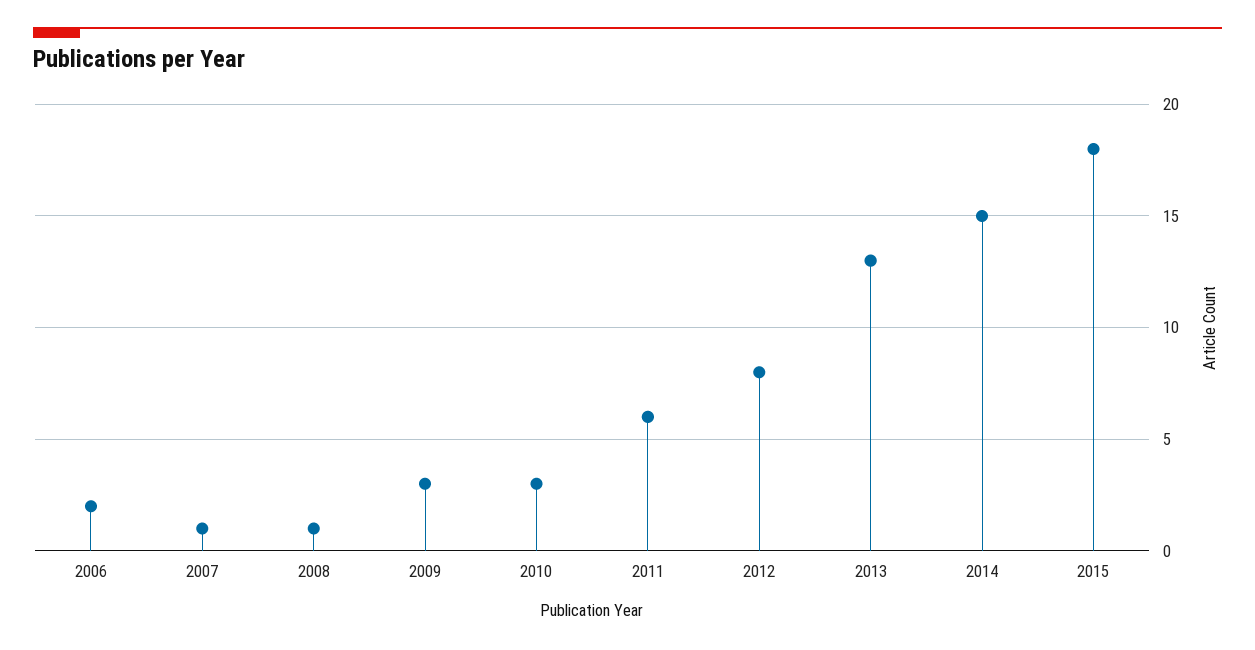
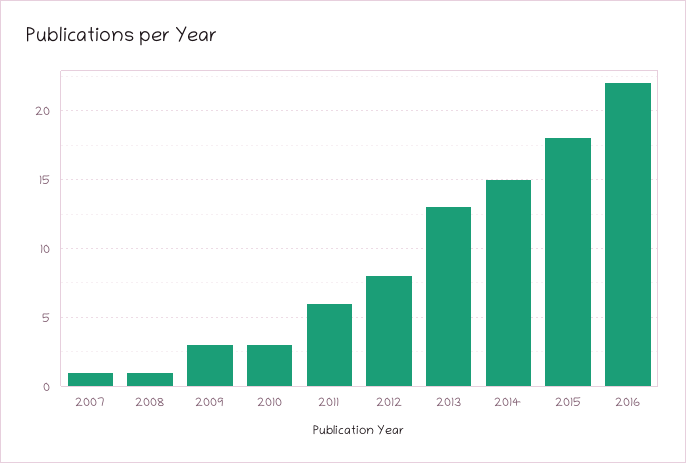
2006: 2 -> none
2016: none -> 22

